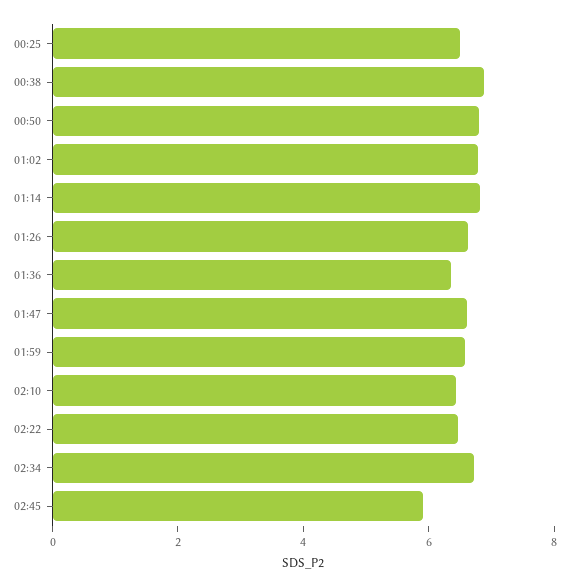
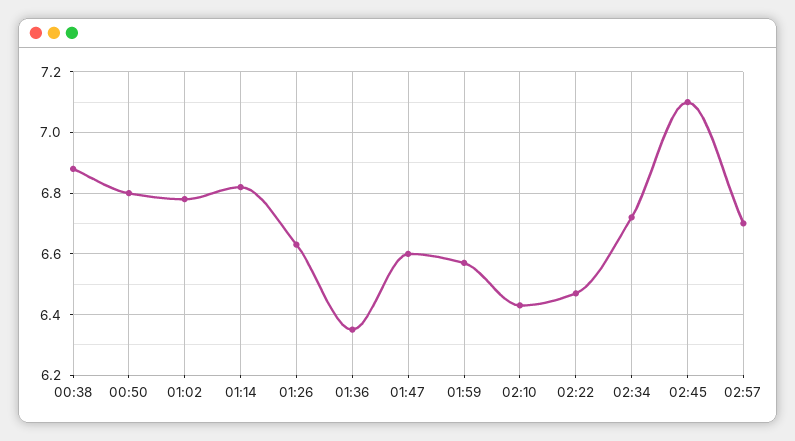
00:25: 6.5 -> none
02:45: 6 -> 7.1
02:57: none -> 6.7

